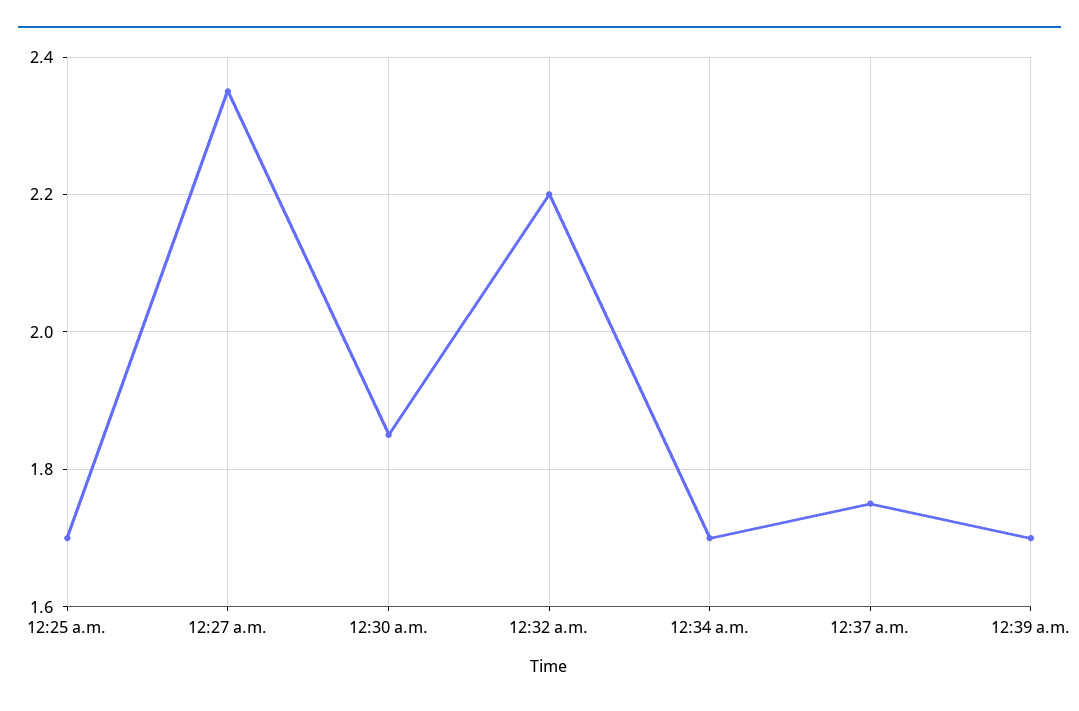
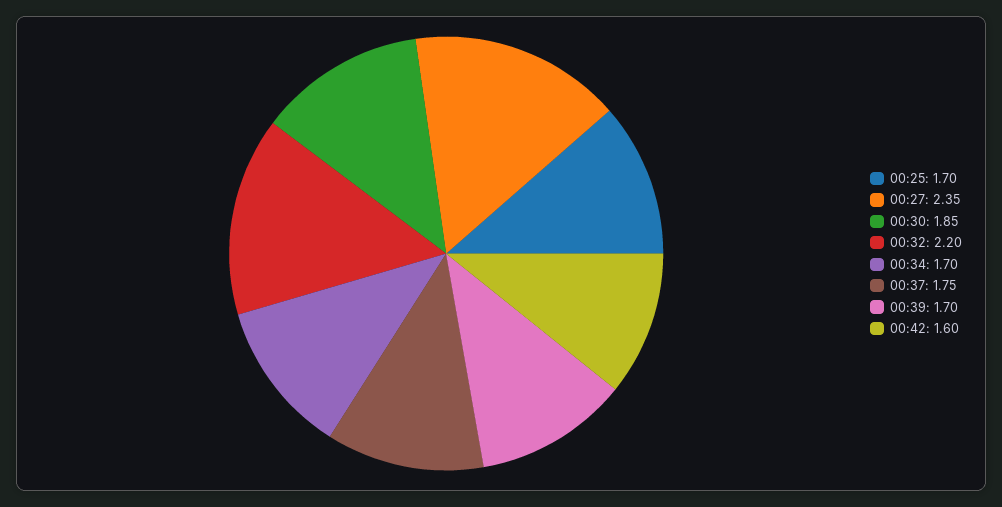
00:42: none -> 1.6

